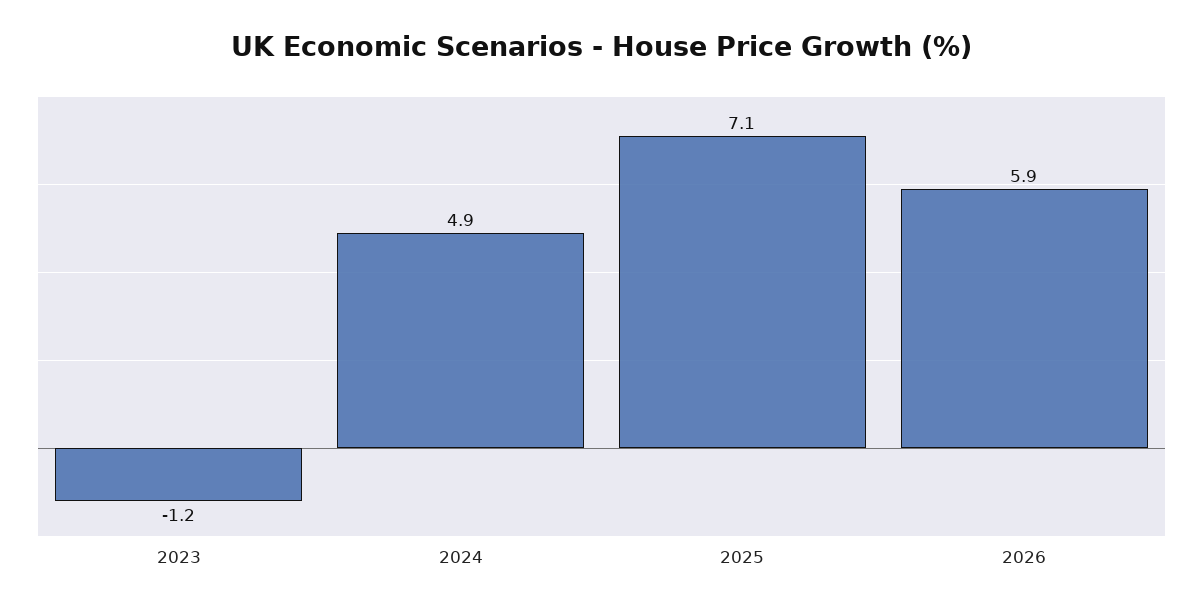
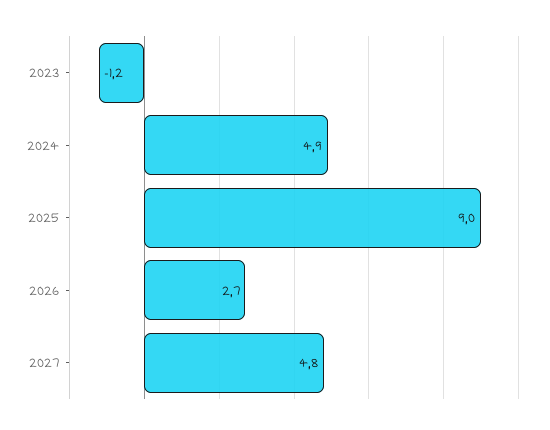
2025: 7.1 -> 9
2026: 5.9 -> 2.7
2027: none -> 4.8

